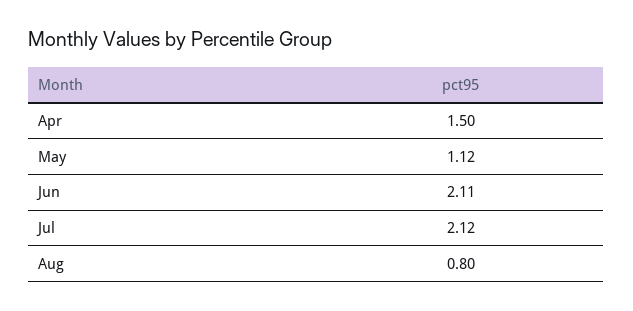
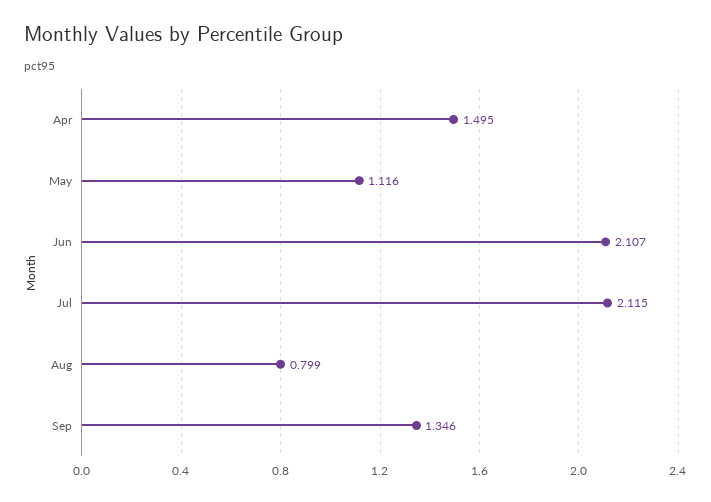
Sep: none -> 1.346

